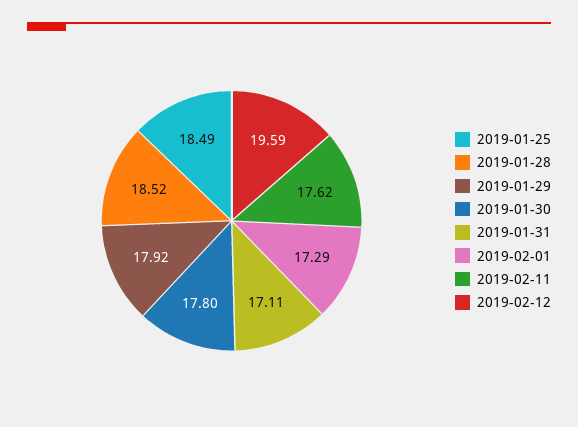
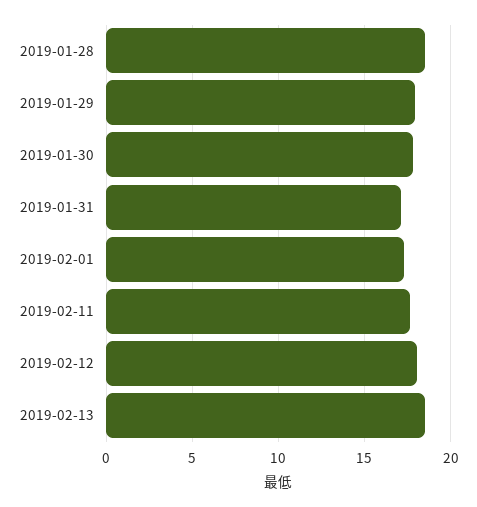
2019-01-25: 18.49 -> none
2019-02-12: 19.59 -> 18
2019-02-13: none -> 18.5

